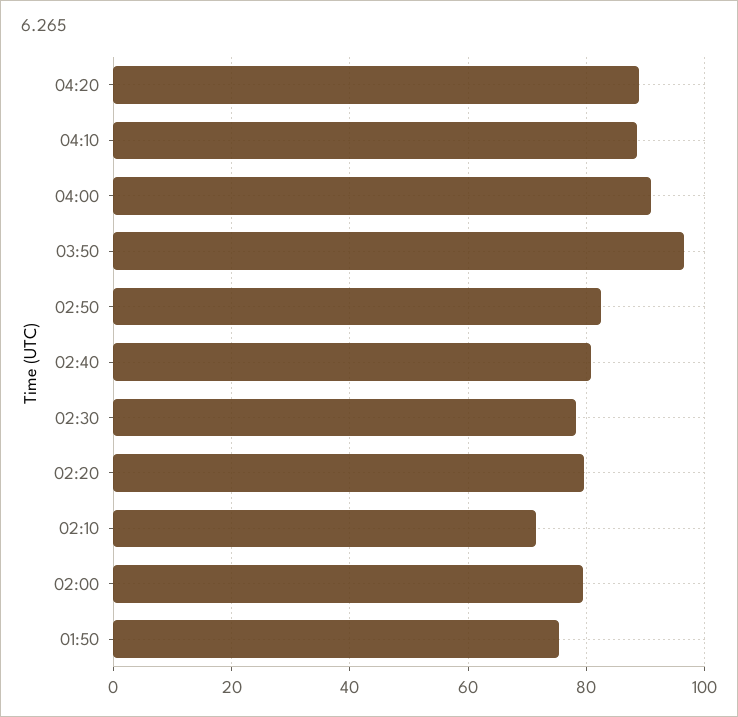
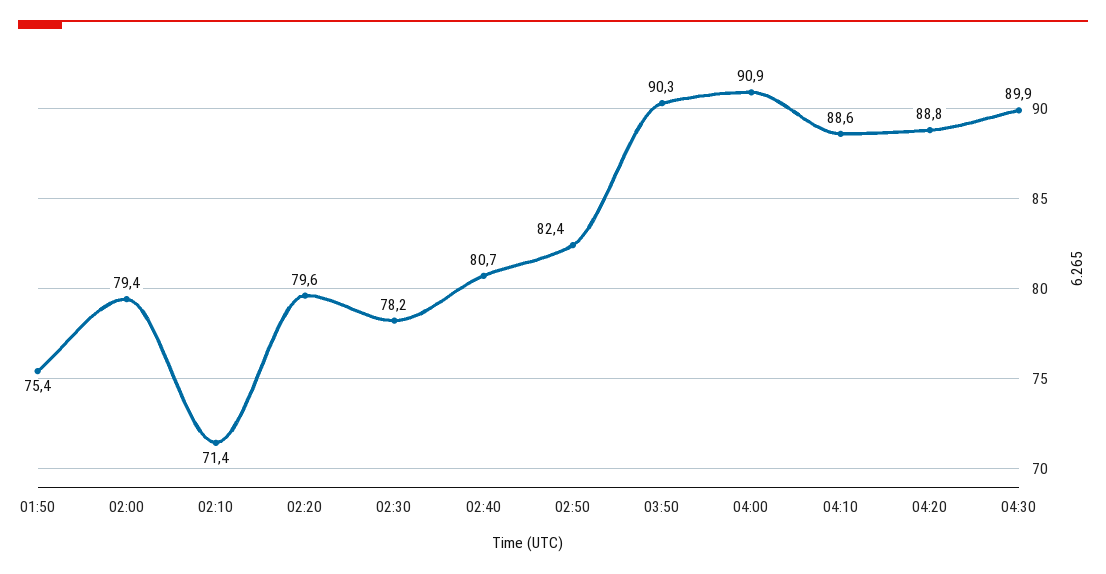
03:50: 96 -> 90.3
04:30: none -> 89.9

